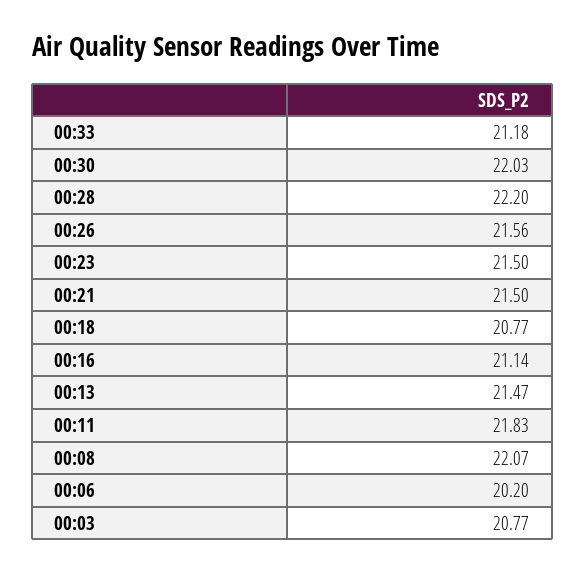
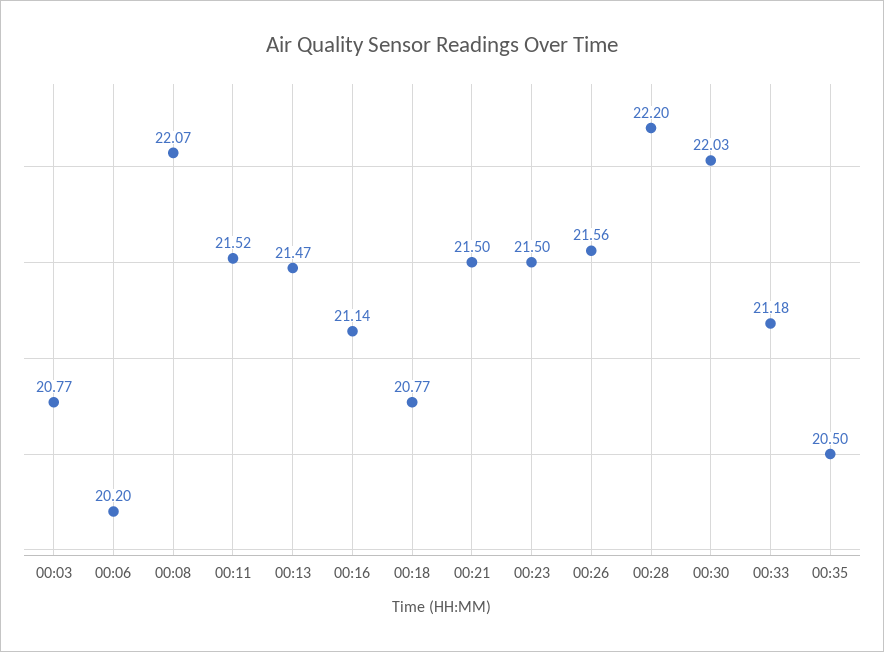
00:11: 21.83 -> 21.52
00:35: none -> 20.5

